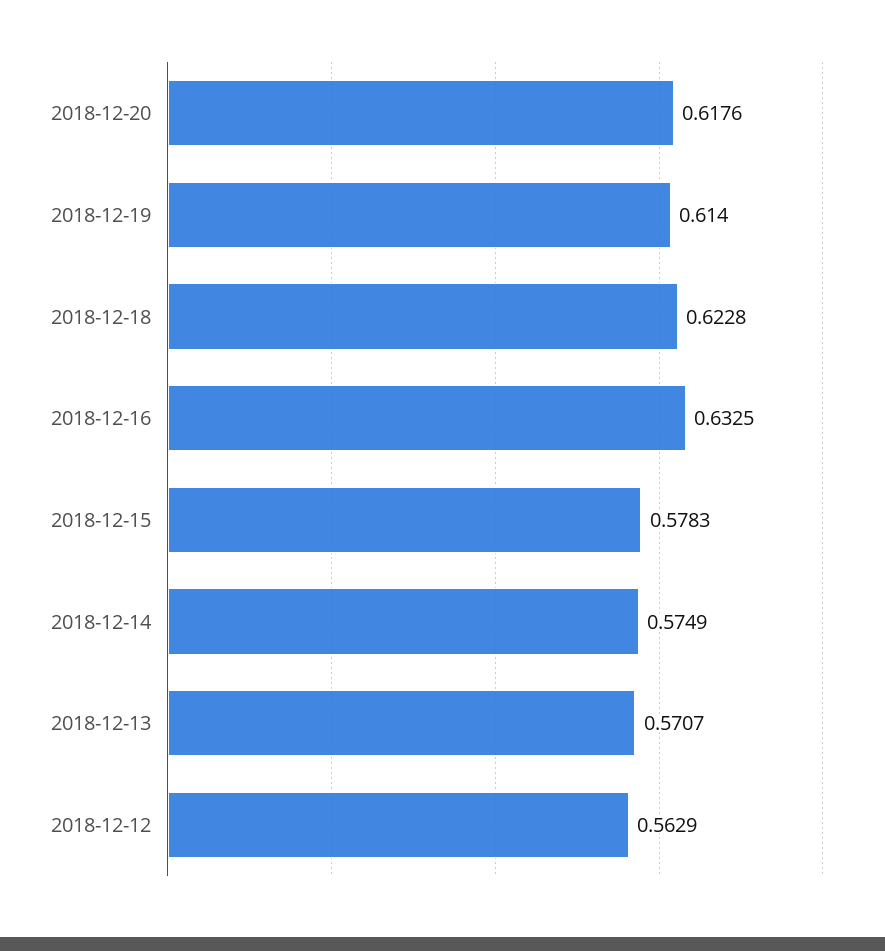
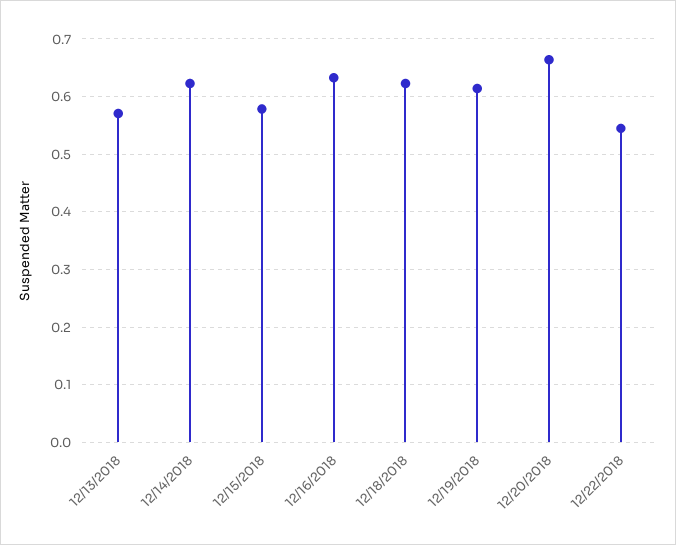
2018-12-20: 0.6176 -> 0.66
2018-12-14: 0.5749 -> 0.62
2018-12-12: 0.5629 -> none
12/22/2018: none -> 0.54

